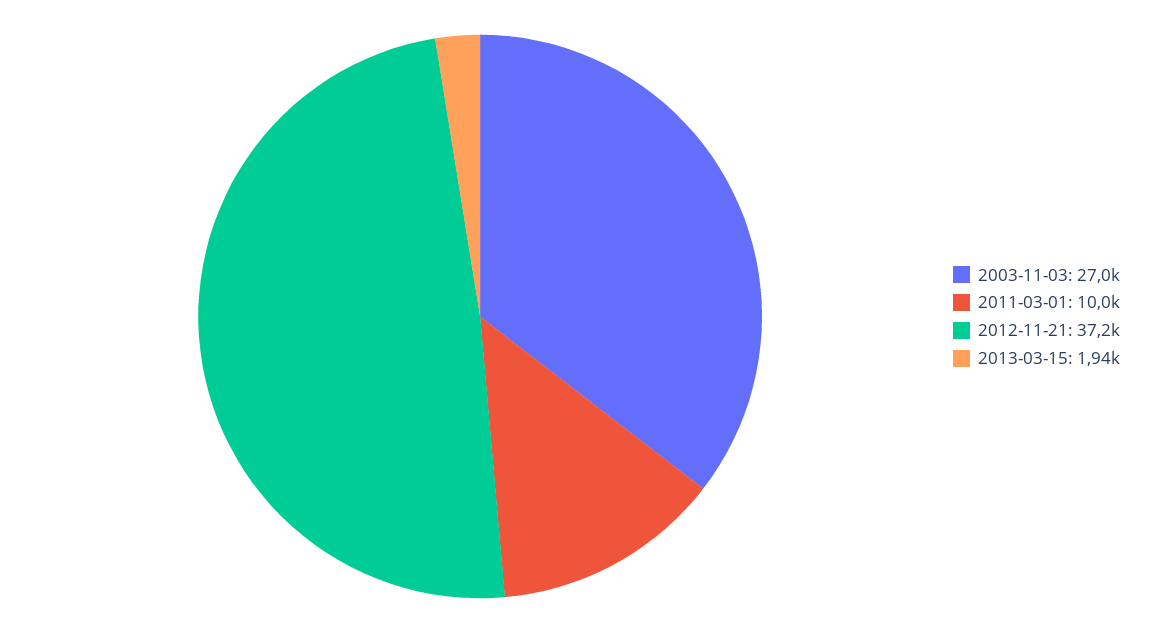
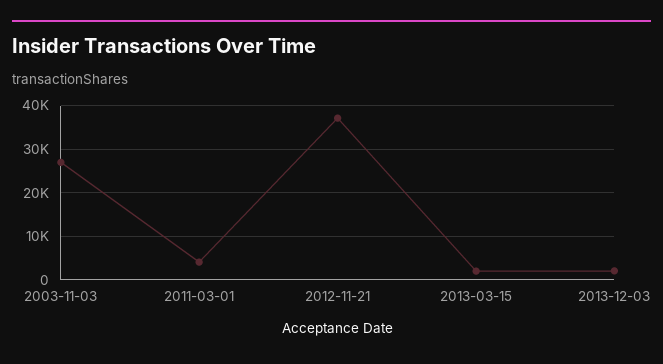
2011-03-01: 10000 -> 4000
2013-12-03: none -> 2000

